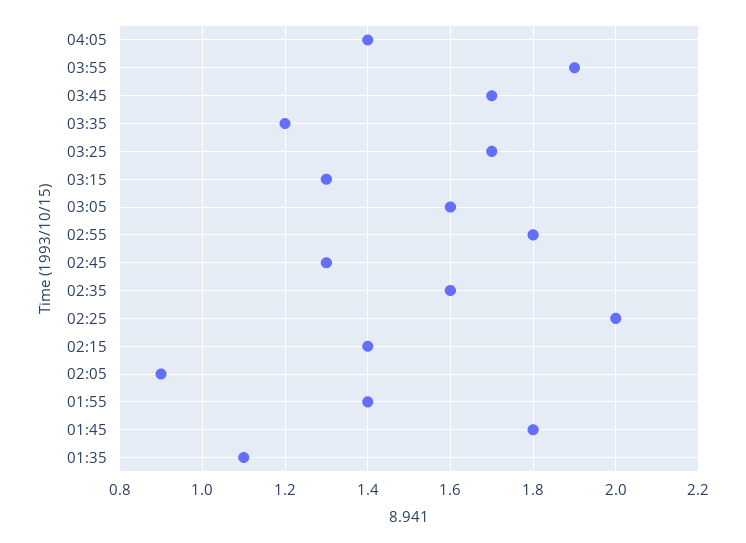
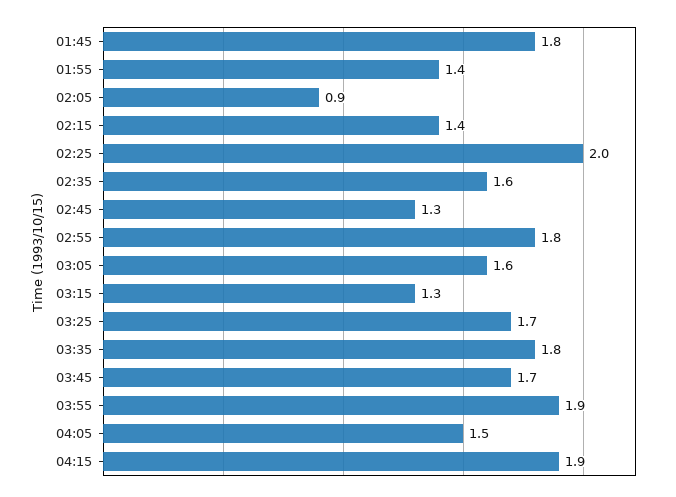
04:05: 1.4 -> 1.5
03:35: 1.2 -> 1.8
01:35: 1.1 -> none
04:15: none -> 1.9

